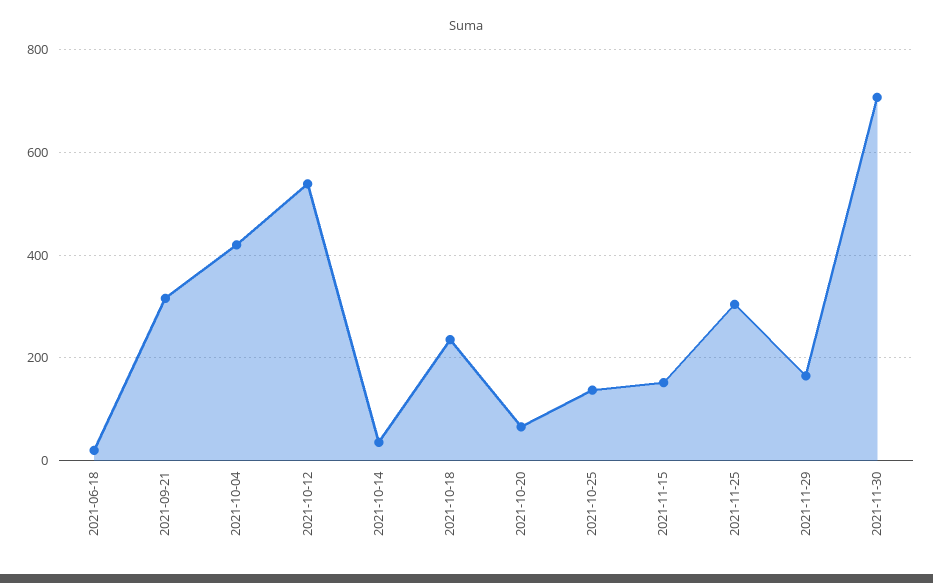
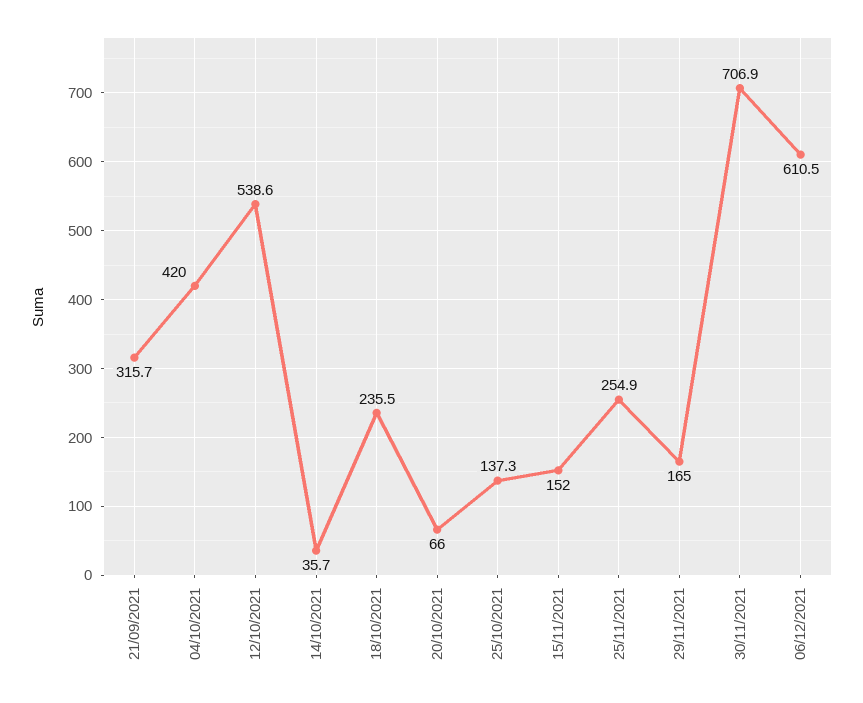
2021-06-18: 20 -> none
2021-11-25: 300 -> 254.9
06/12/2021: none -> 610.5

